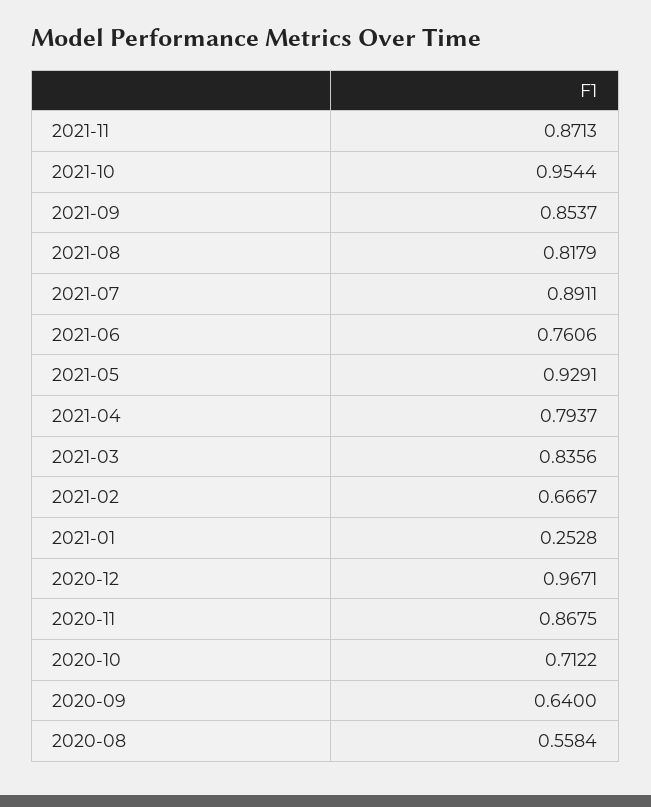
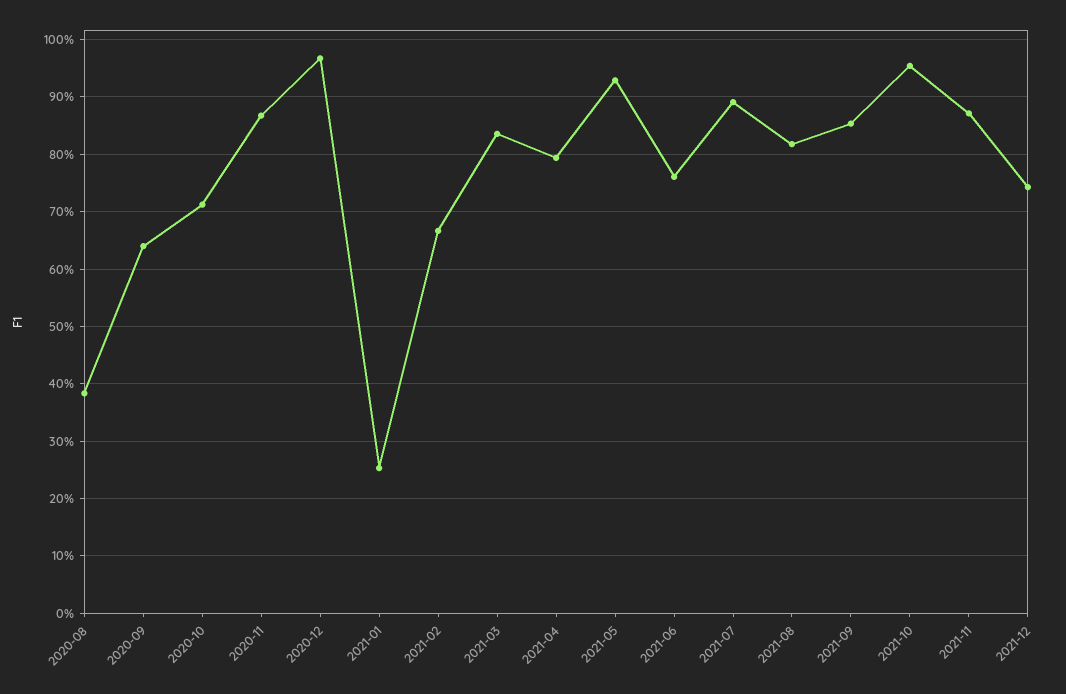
2020-08: 0.5584 -> 0.38
2021-12: none -> 0.74

